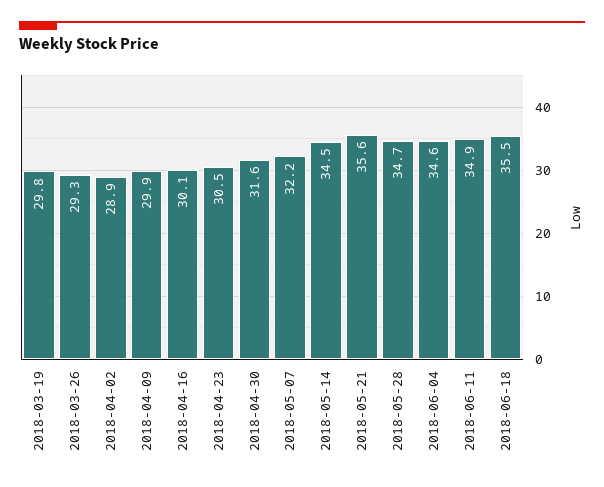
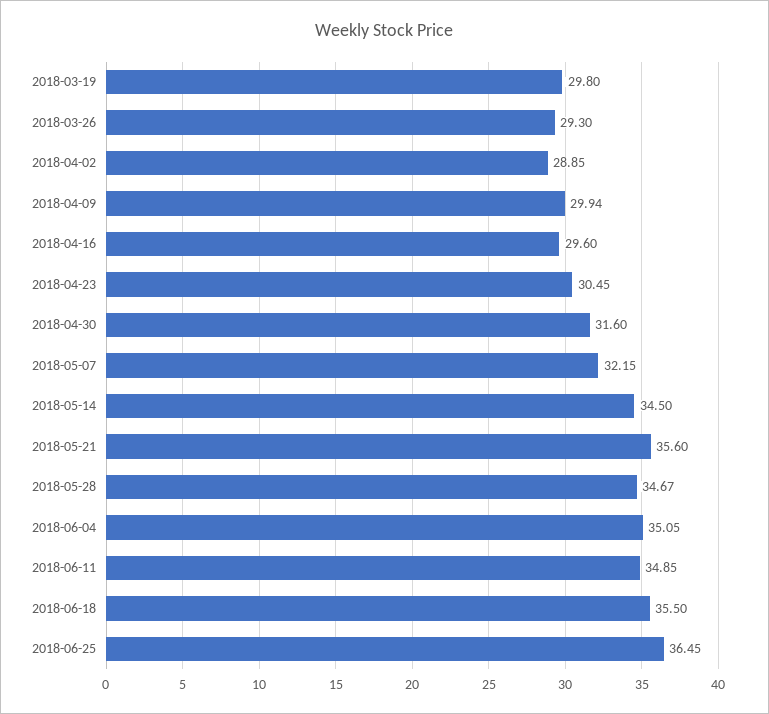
2018-04-16: 30.1 -> 29.6
2018-06-04: 34.6 -> 35.05
2018-06-25: none -> 36.45

